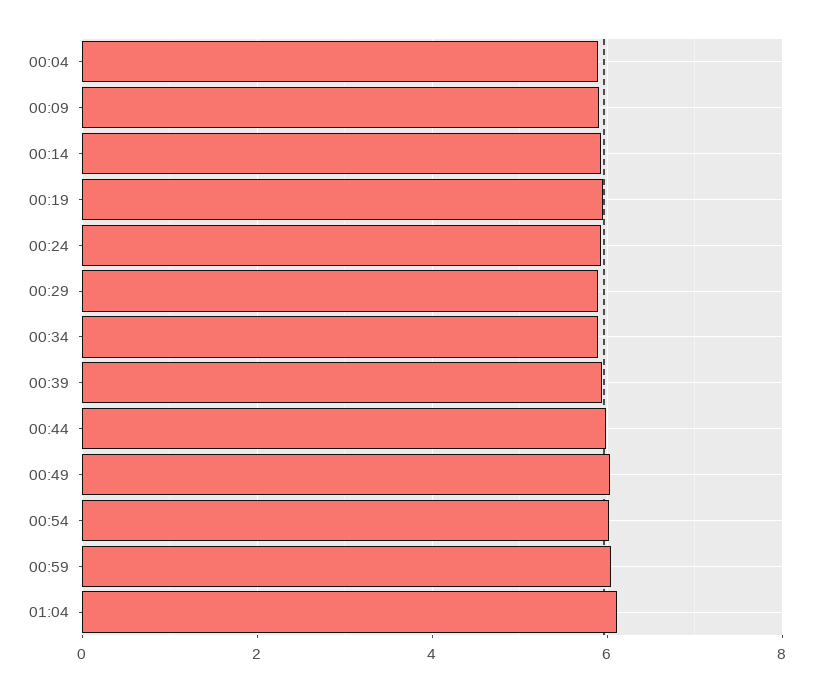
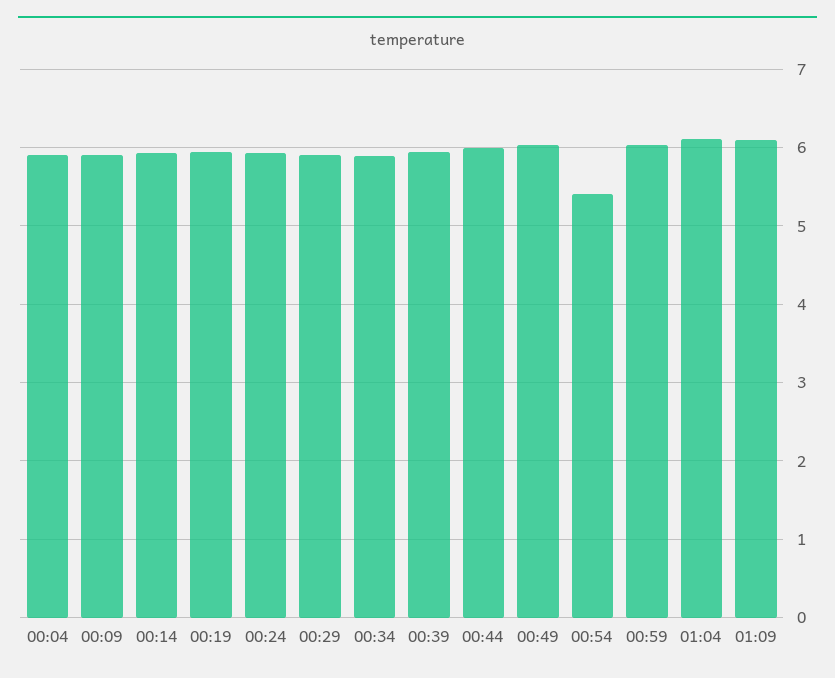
00:54: 6 -> 5.4
01:09: none -> 6.1

